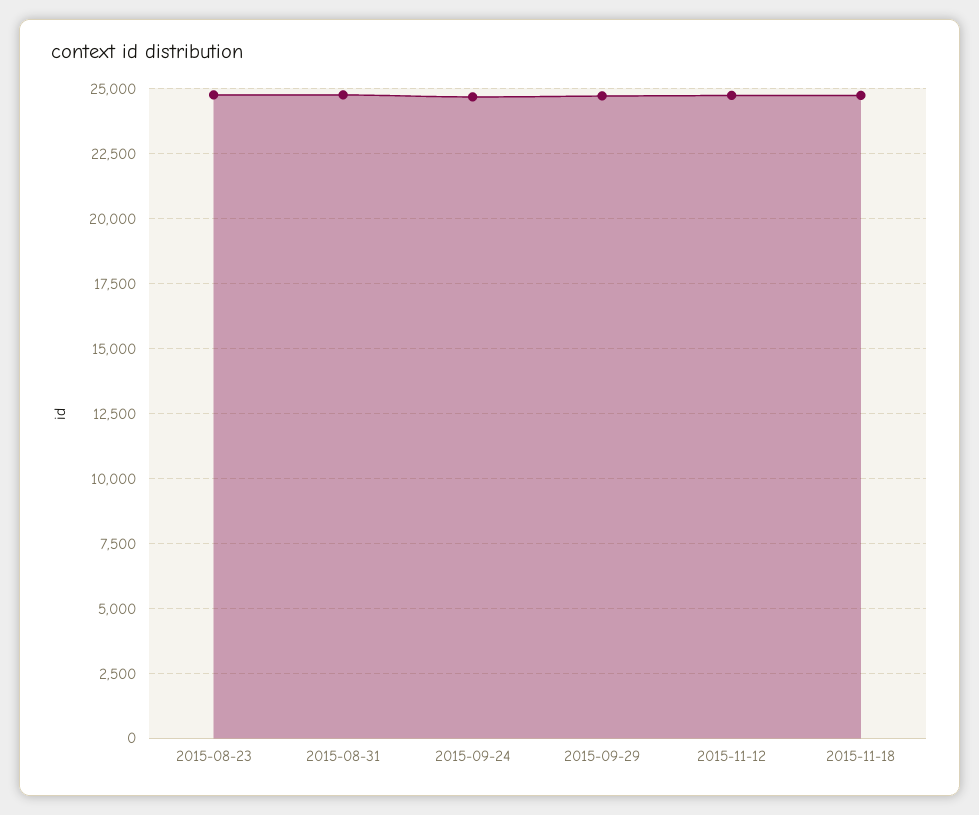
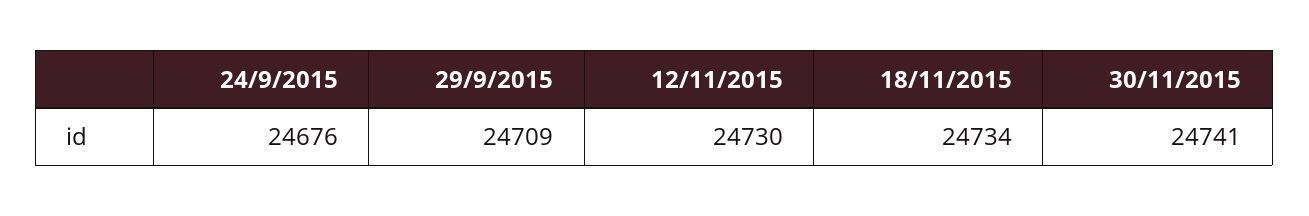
2015-08-23: 24750 -> none
2015-08-31: 24750 -> none
30/11/2015: none -> 24741

